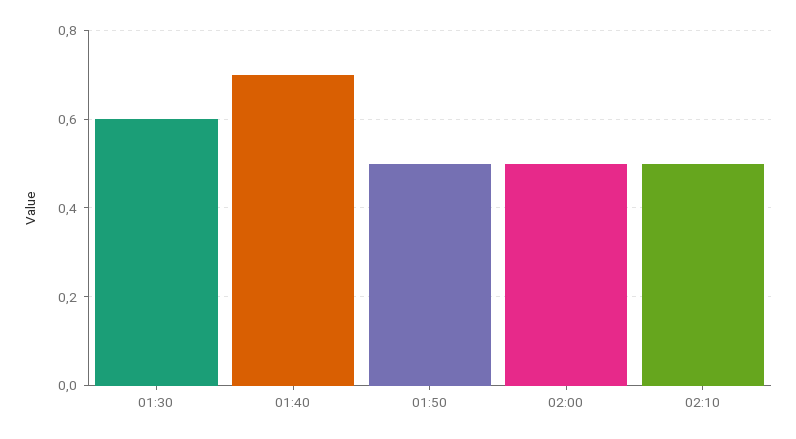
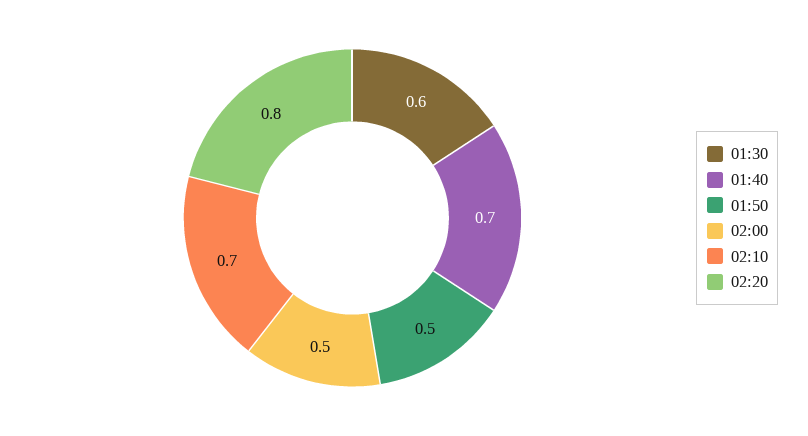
02:10: 0.5 -> 0.7
02:20: none -> 0.8

